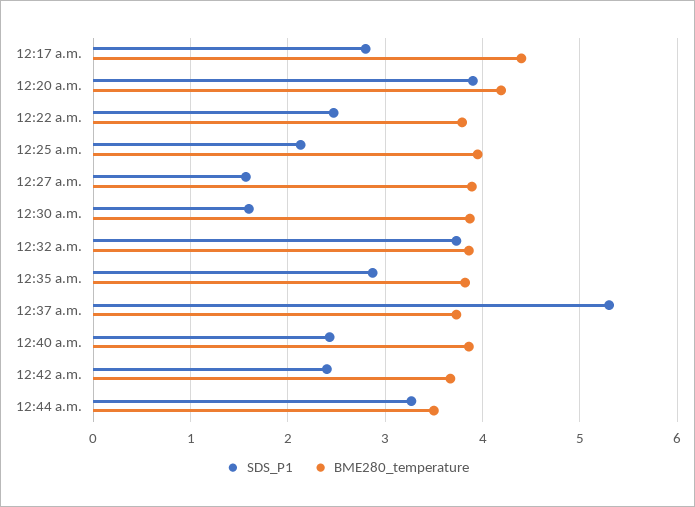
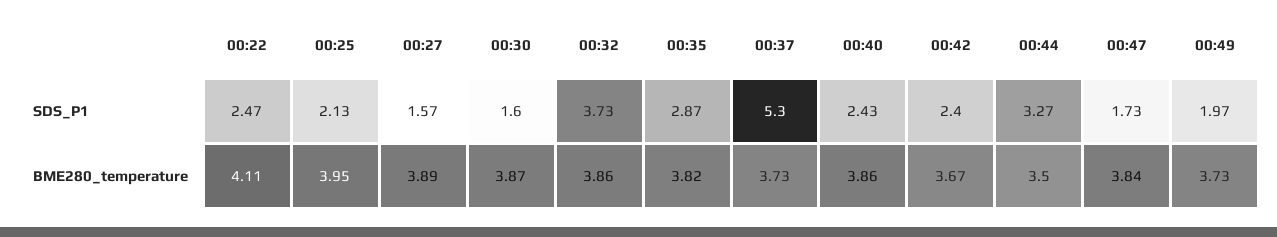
SDS_P1, 12:17 a.m.: 2.8 -> none
BME280_temperature, 12:17 a.m.: 4.4 -> none
SDS_P1, 12:20 a.m.: 3.9 -> none
BME280_temperature, 12:20 a.m.: 4.2 -> none
BME280_temperature, 12:22 a.m.: 3.8 -> 4.11
SDS_P1, 00:47: none -> 1.73
SDS_P1, 00:49: none -> 1.97
BME280_temperature, 00:47: none -> 3.84
BME280_temperature, 00:49: none -> 3.73

